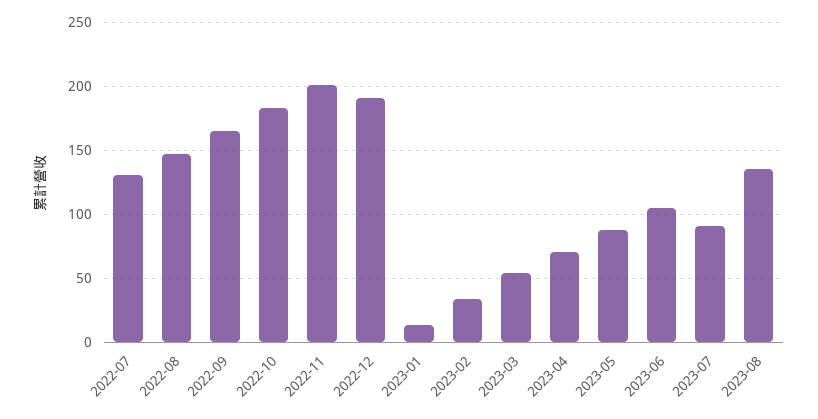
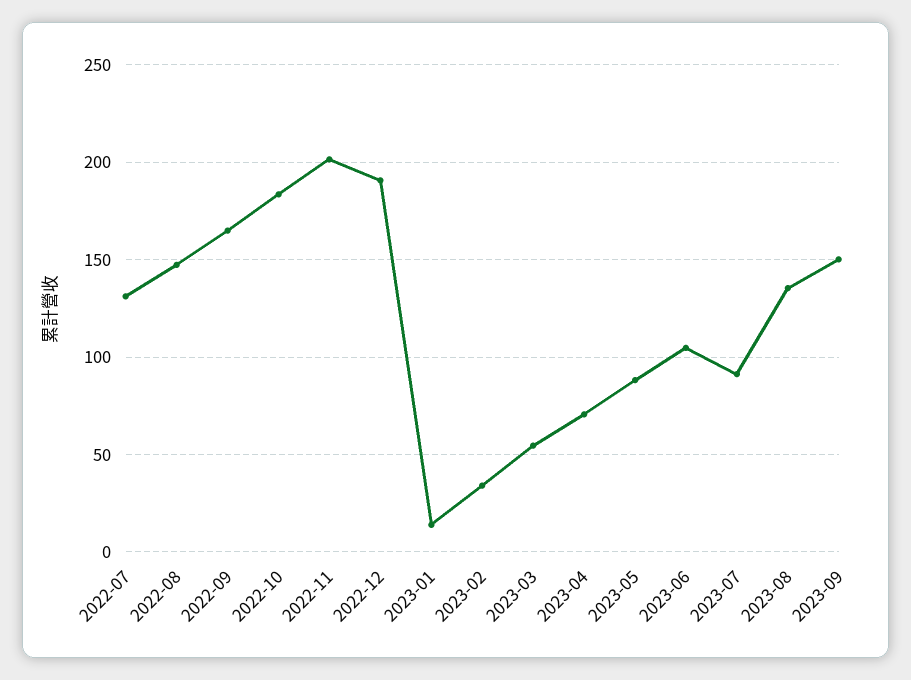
2023-09: none -> 150

